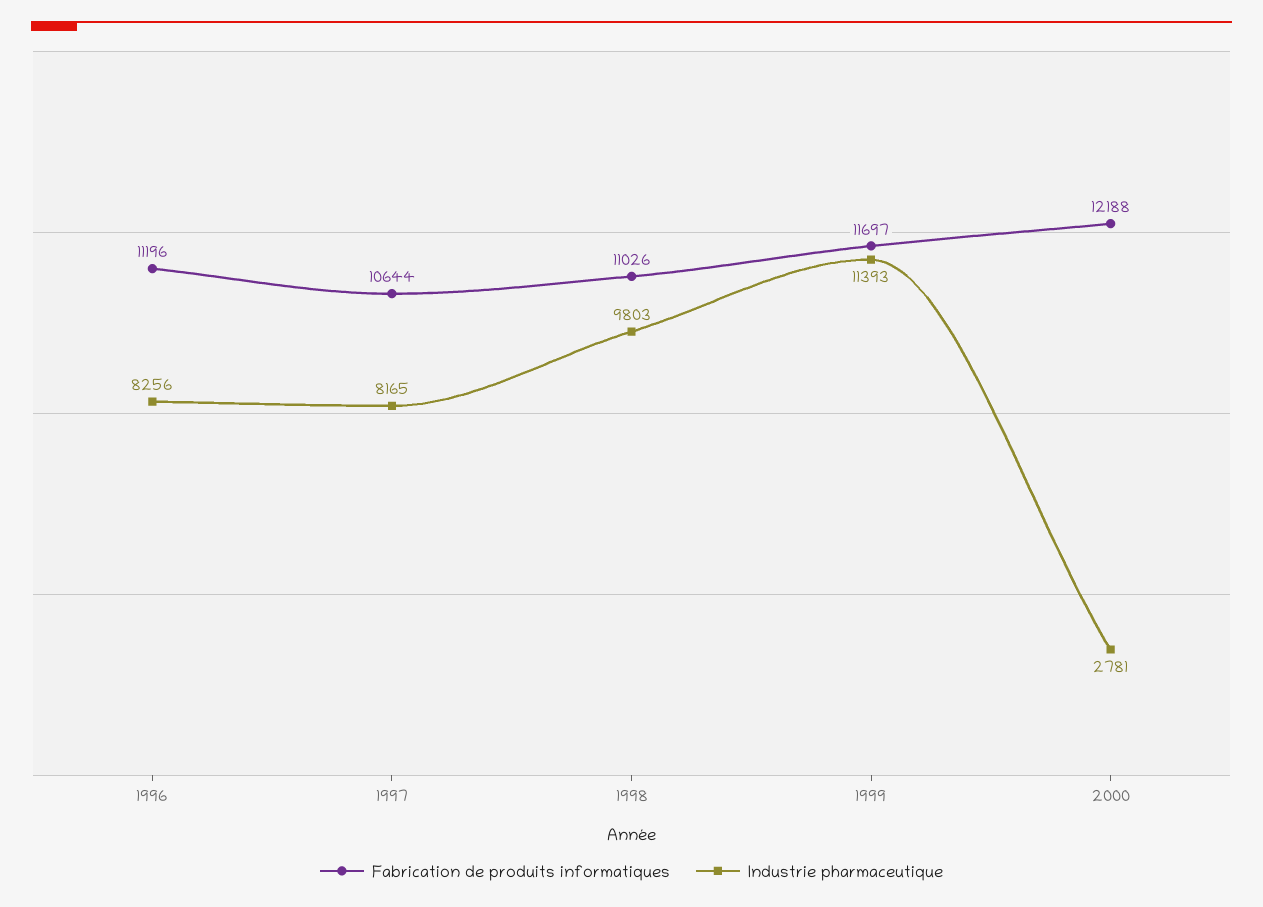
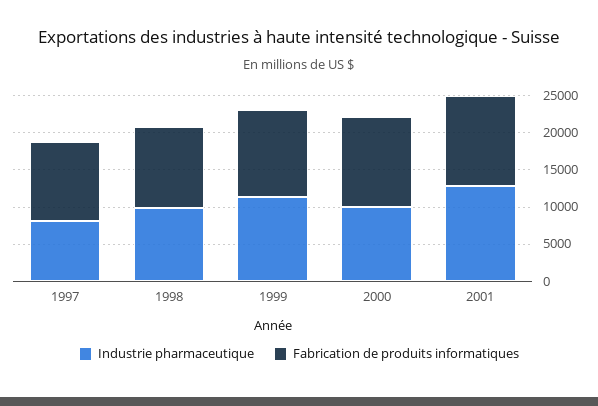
Fabrication de produits informatiques, 1996: 11196 -> none
Industrie pharmaceutique, 1996: 8256 -> none
Industrie pharmaceutique, 2000: 2781 -> 10000
Industrie pharmaceutique, 2001: none -> 12500
Fabrication de produits informatiques, 2001: none -> 12500

